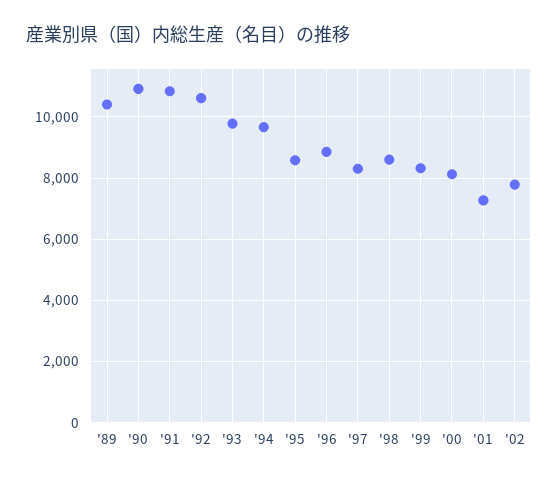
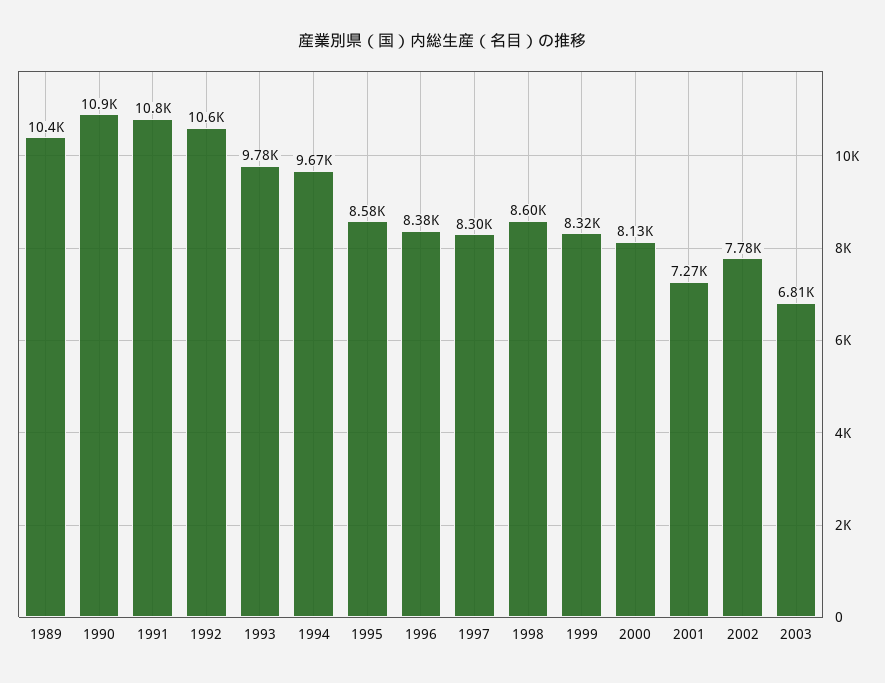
'96: 8800 -> 8380
2003: none -> 6810

